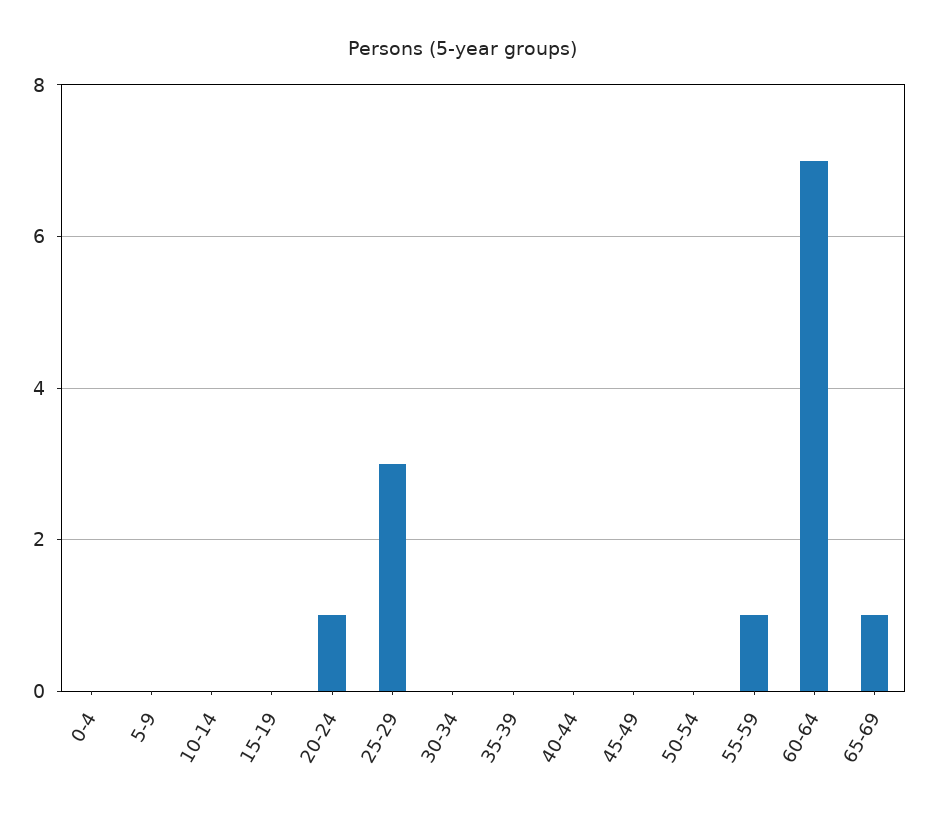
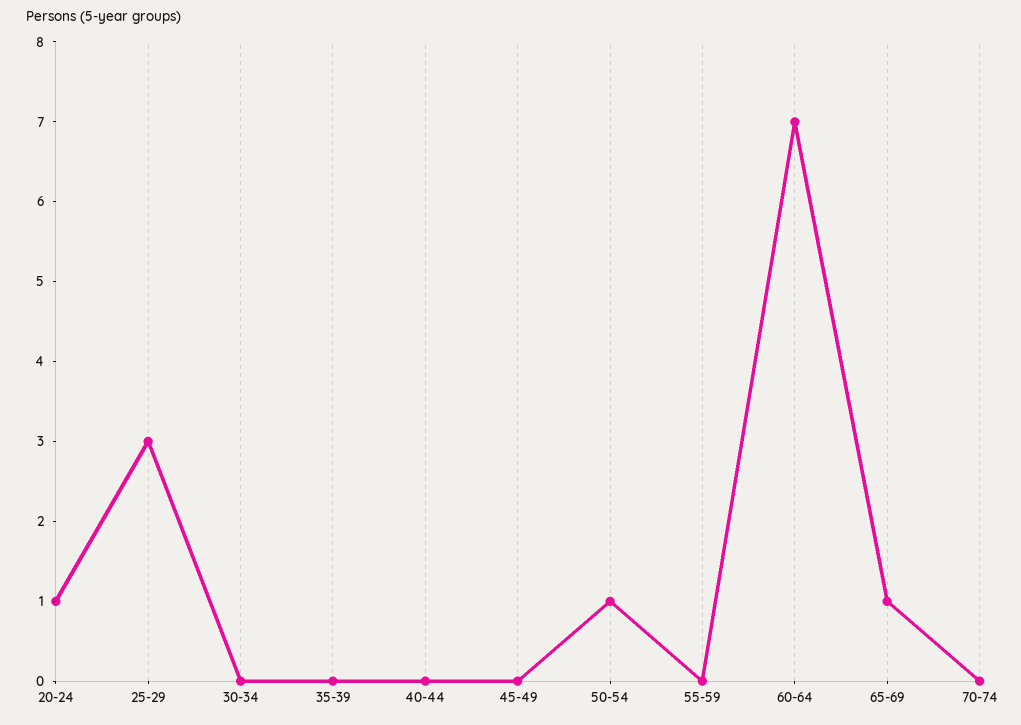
0-4: 0 -> none
5-9: 0 -> none
10-14: 0 -> none
15-19: 0 -> none
50-54: 0 -> 1
55-59: 1 -> 0
70-74: none -> 0

